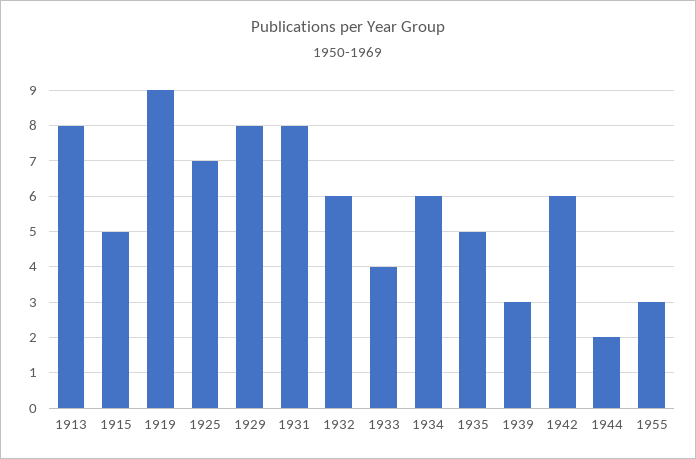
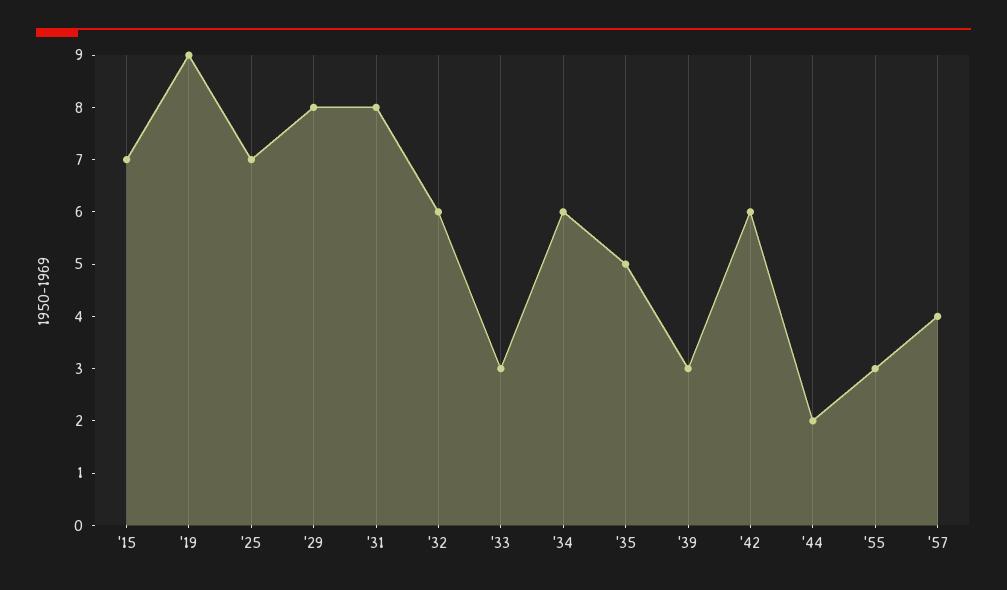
1913: 8 -> none
1915: 5 -> 7
1933: 4 -> 3
'57: none -> 4

